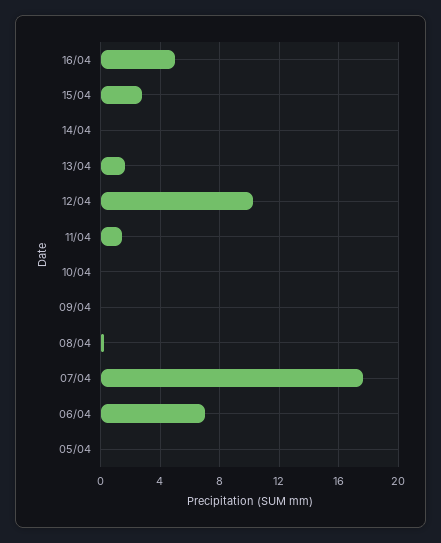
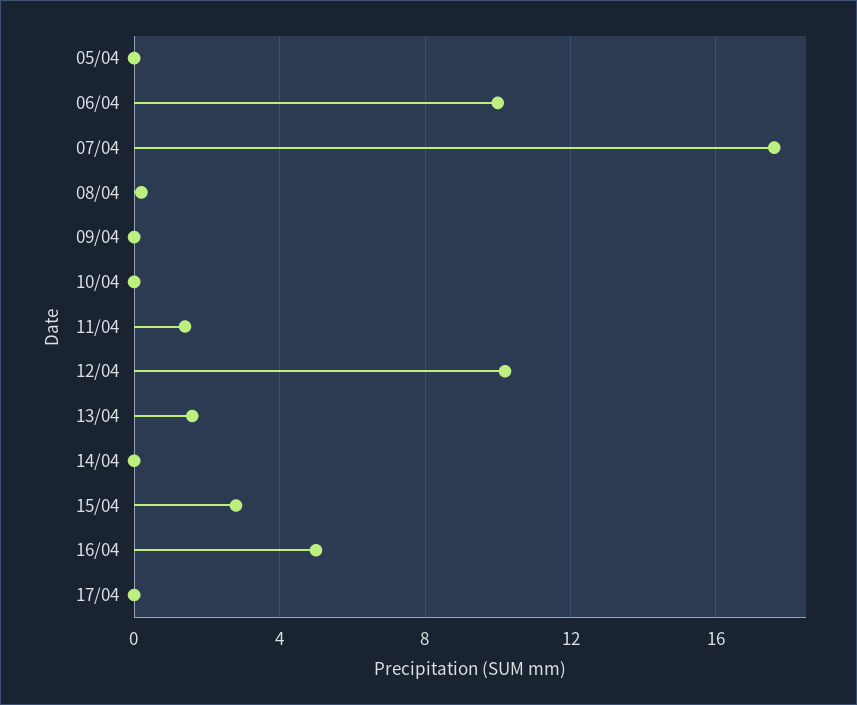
06/04: 7 -> 10
17/04: none -> 0

